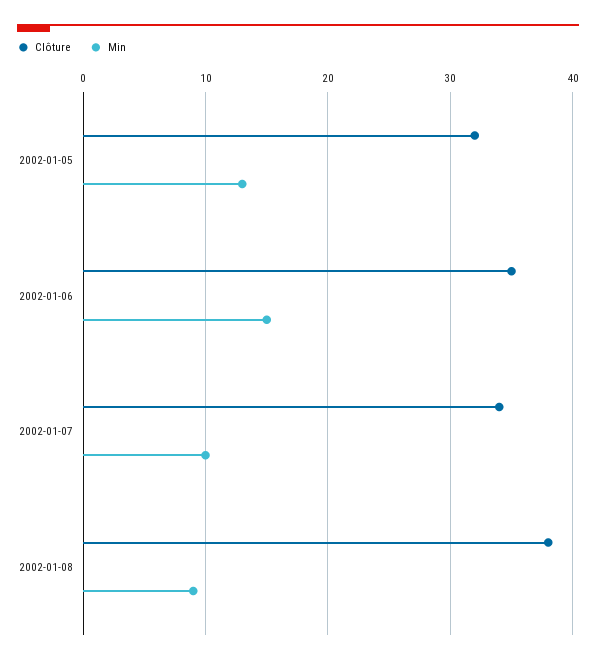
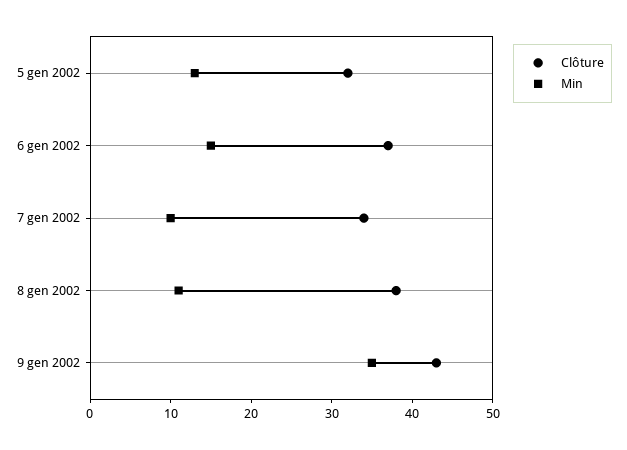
Clôture, 2002-01-06: 35 -> 37
Min, 2002-01-08: 9 -> 11
Clôture, 9 gen 2002: none -> 43
Min, 9 gen 2002: none -> 35

